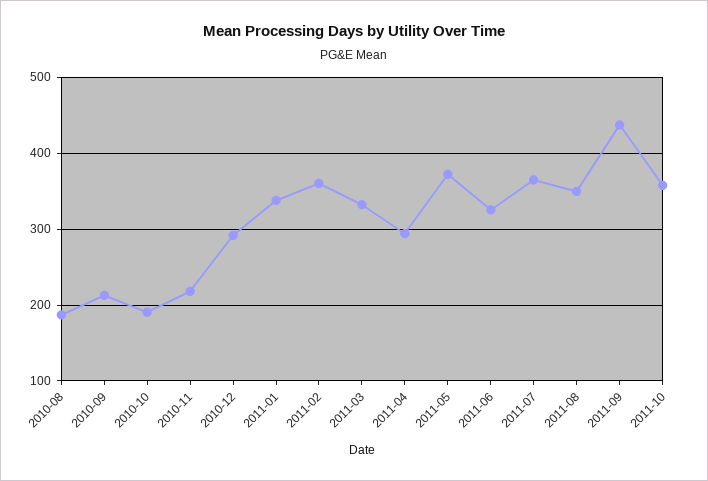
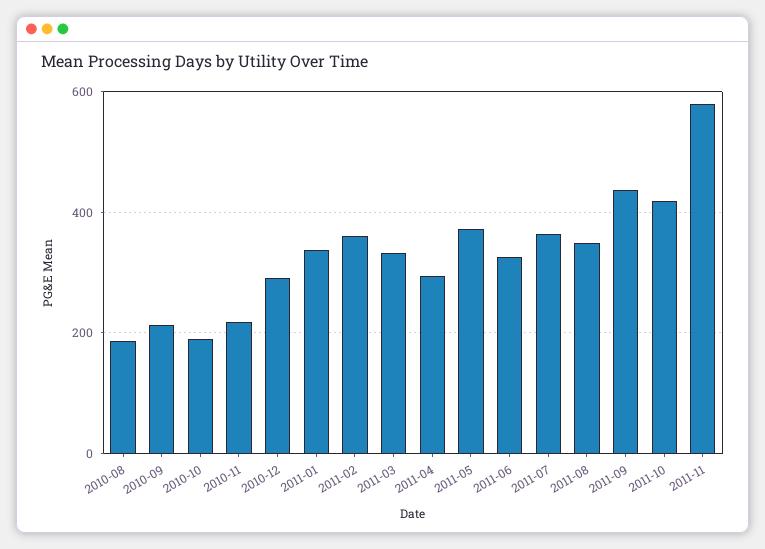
2011-10: 360 -> 420
2011-11: none -> 580

